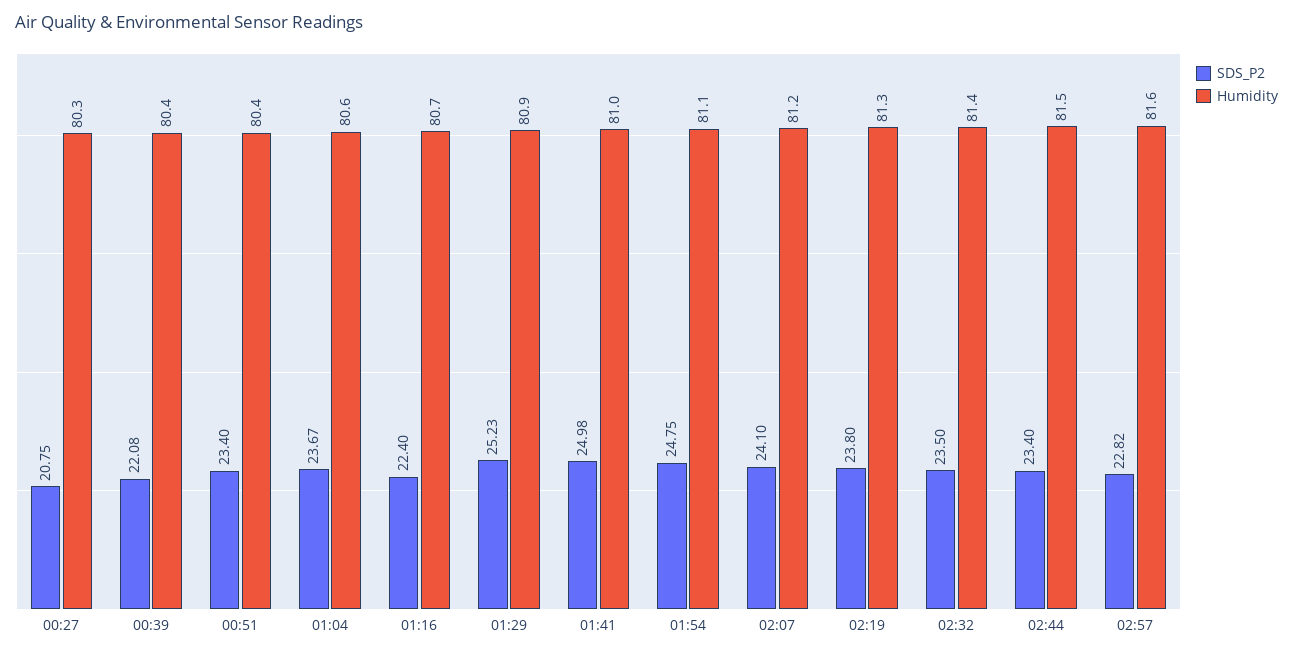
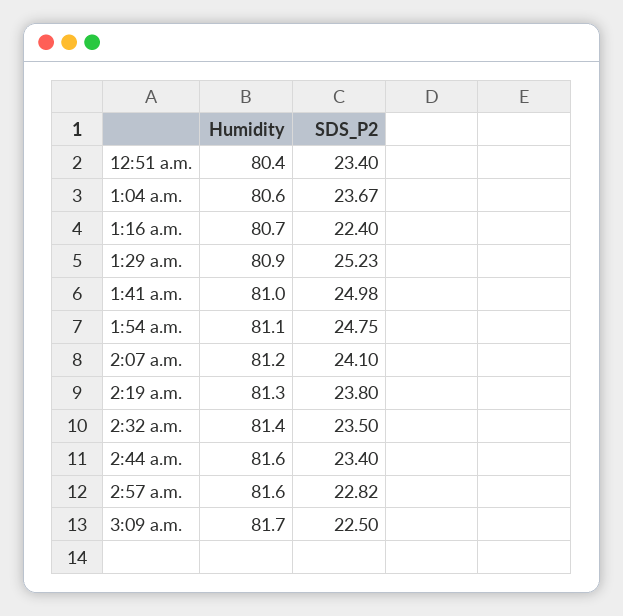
SDS_P2, 00:27: 20.75 -> none
Humidity, 00:27: 80.3 -> none
SDS_P2, 00:39: 22.08 -> none
Humidity, 00:39: 80.4 -> none
Humidity, 02:44: 81.5 -> 81.6
Humidity, 3:09 a.m.: none -> 81.7
SDS_P2, 3:09 a.m.: none -> 22.5

